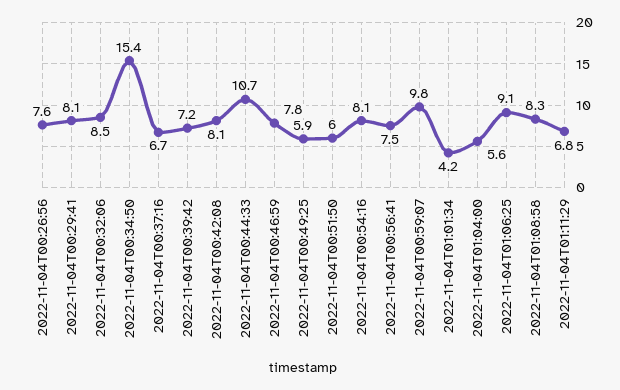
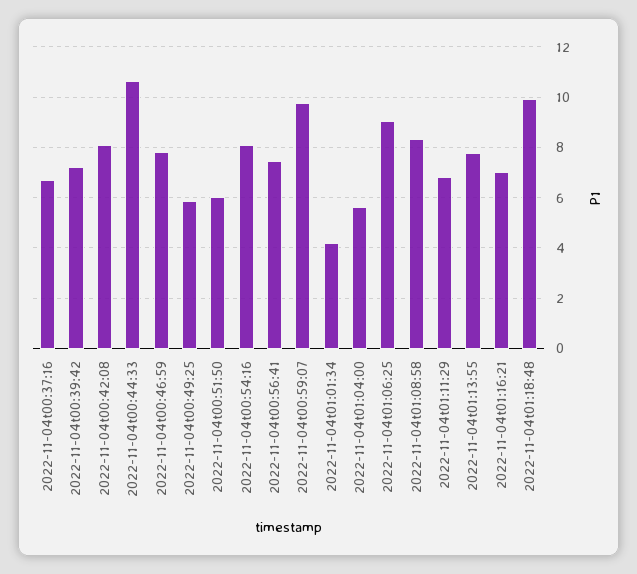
2022-11-04T00:26:56: 7.6 -> none
2022-11-04T00:29:41: 8.1 -> none
2022-11-04T00:32:06: 8.5 -> none
2022-11-04T00:34:50: 15.4 -> none
2022-11-04t01:13:55: none -> 7.75
2022-11-04t01:16:21: none -> 7
2022-11-04t01:18:48: none -> 10

